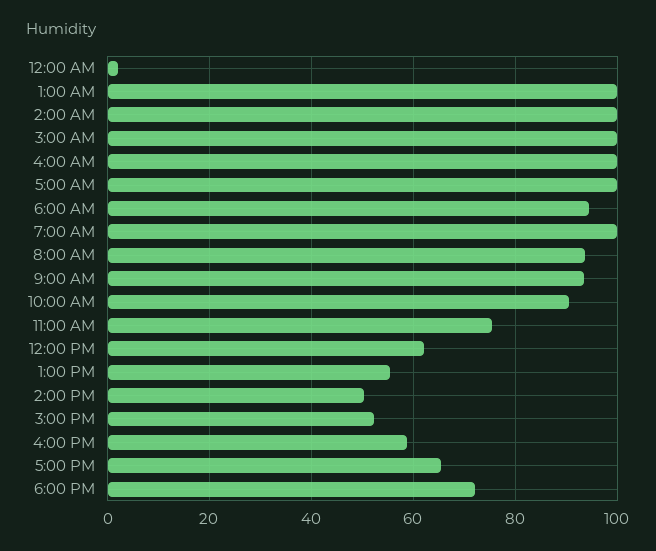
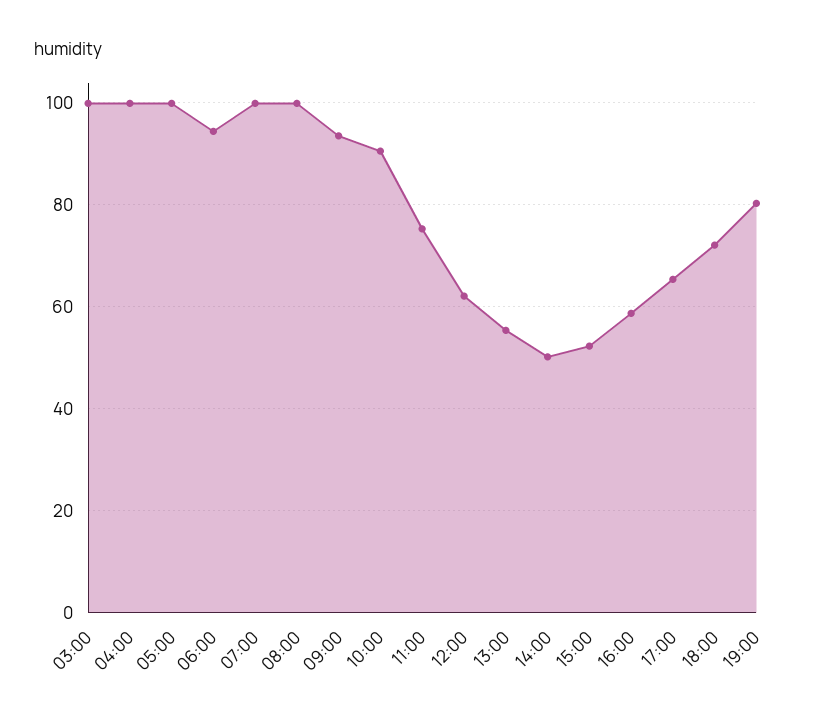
12:00 AM: 2 -> none
1:00 AM: 100 -> none
2:00 AM: 100 -> none
8:00 AM: 94 -> 100
19:00: none -> 80

